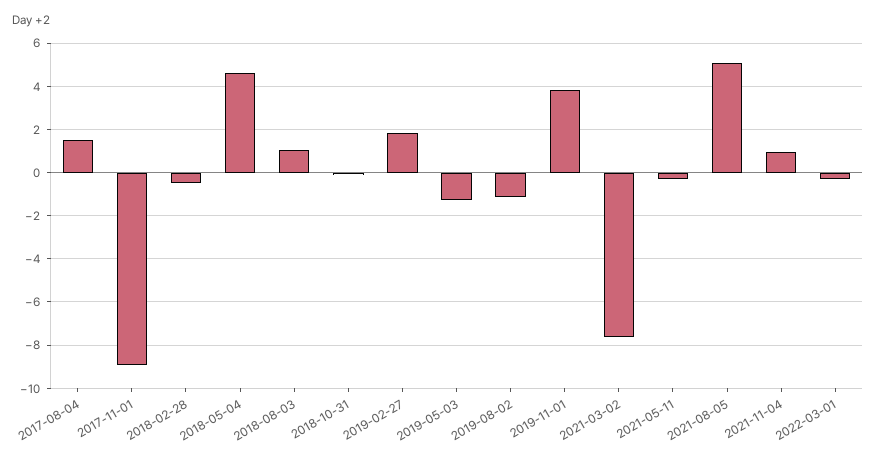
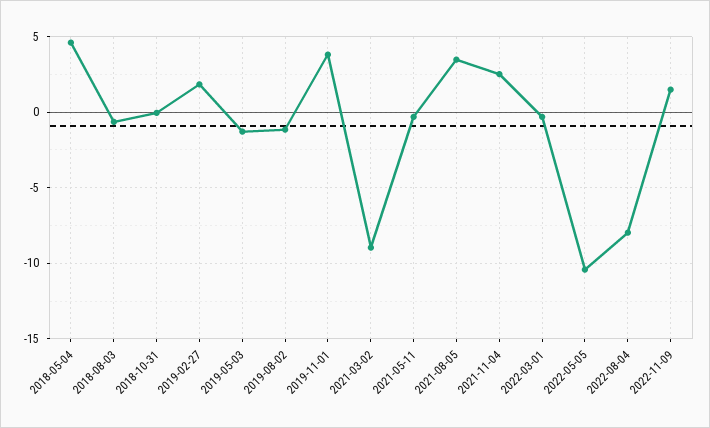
2017-08-04: 1.5 -> none
2017-11-01: -9 -> none
2018-02-28: -0.5 -> none
2018-08-03: 1 -> -0.5
2021-03-02: -7.5 -> -9
2021-08-05: 5 -> 3.5
2021-11-04: 1 -> 2.5
2022-05-05: none -> -10.5
2022-08-04: none -> -8
2022-11-09: none -> 1.5

